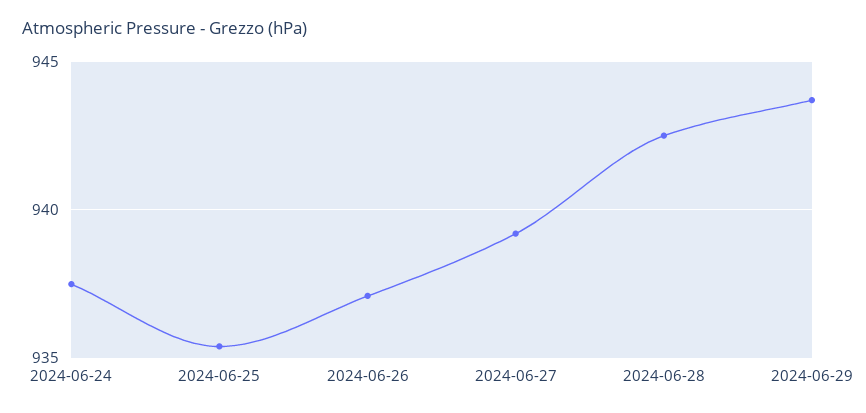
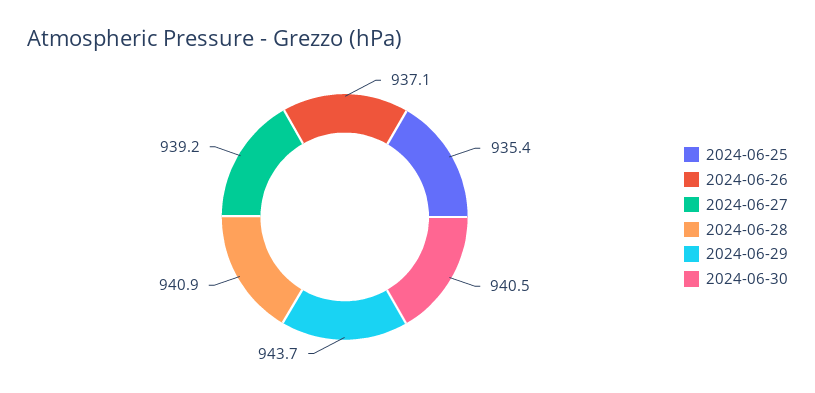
2024-06-24: 937.5 -> none
2024-06-28: 942.5 -> 940.9
2024-06-30: none -> 940.5

